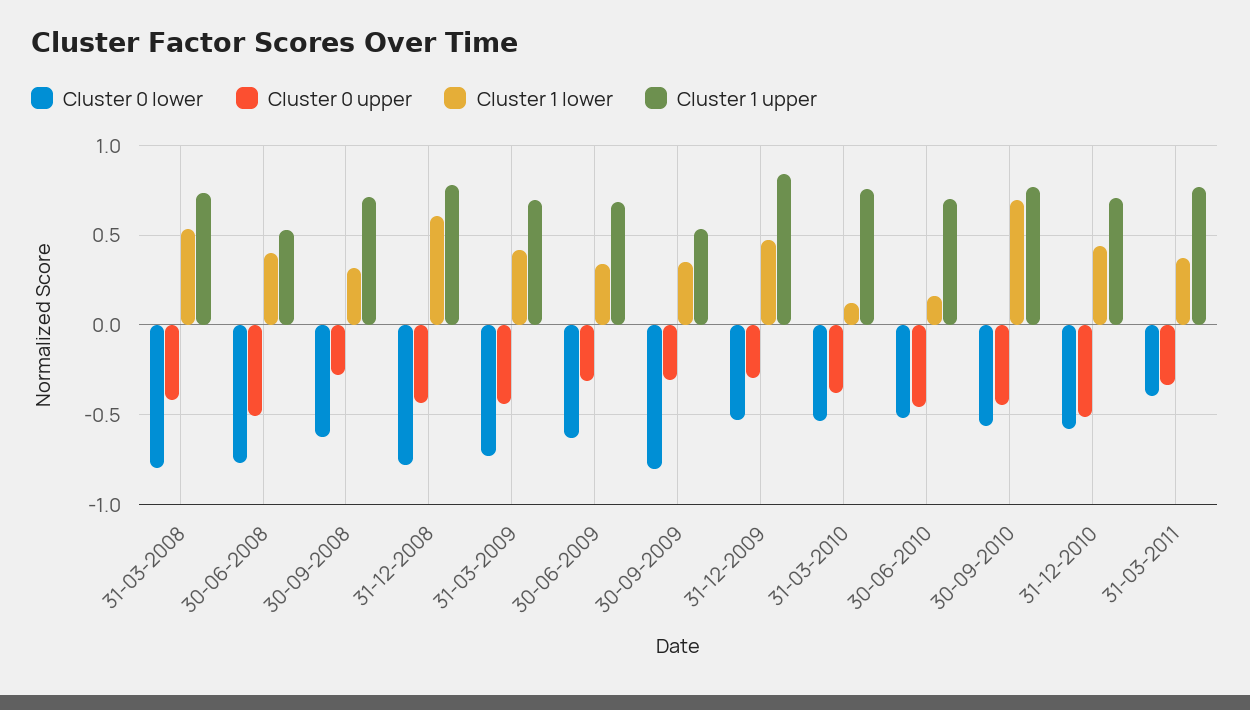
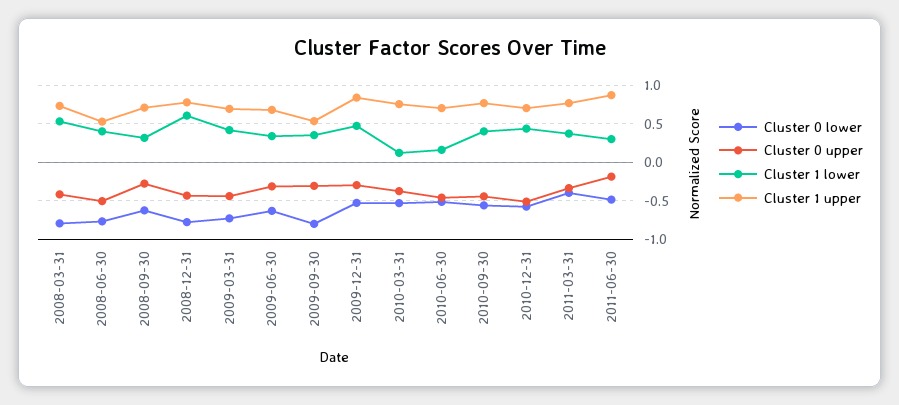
Cluster 1 lower, 30-09-2010: 0.7 -> 0.4
Cluster 0 lower, 2011-06-30: none -> -0.5
Cluster 0 upper, 2011-06-30: none -> -0.2
Cluster 1 lower, 2011-06-30: none -> 0.3
Cluster 1 upper, 2011-06-30: none -> 0.9

